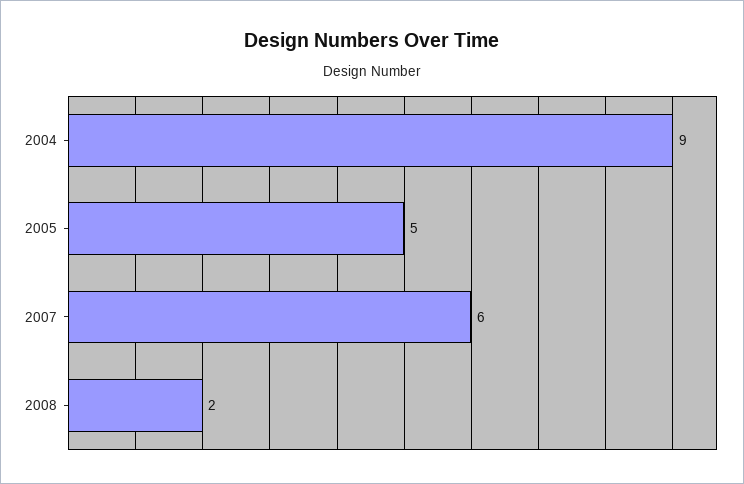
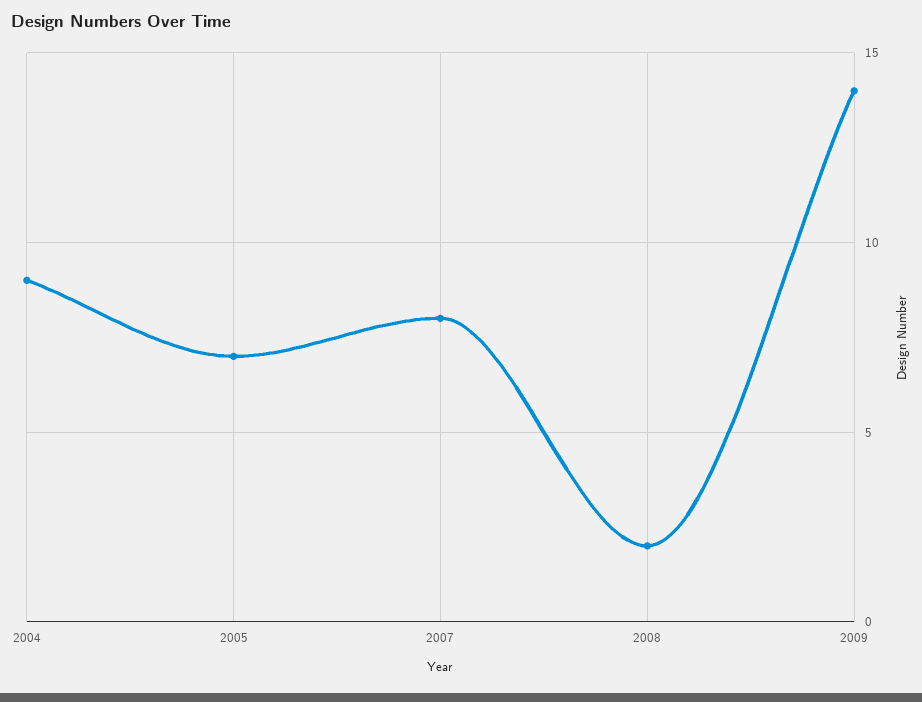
2005: 5 -> 7
2007: 6 -> 8
2009: none -> 14

